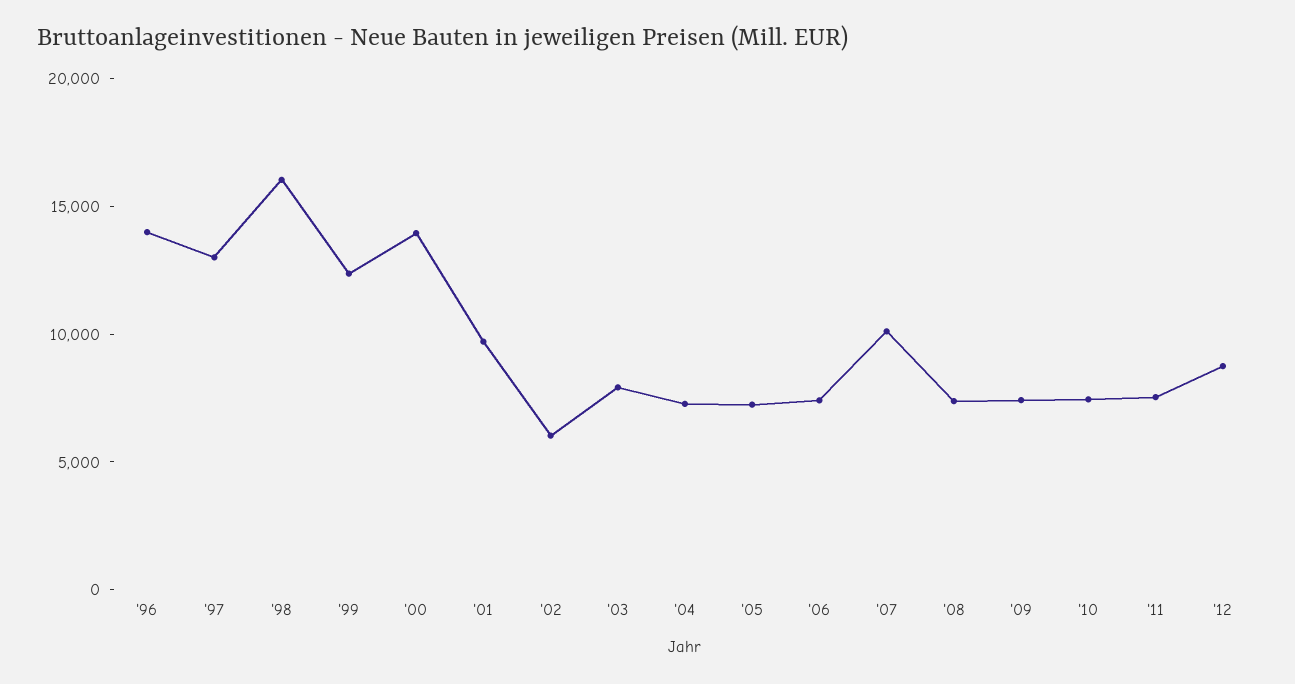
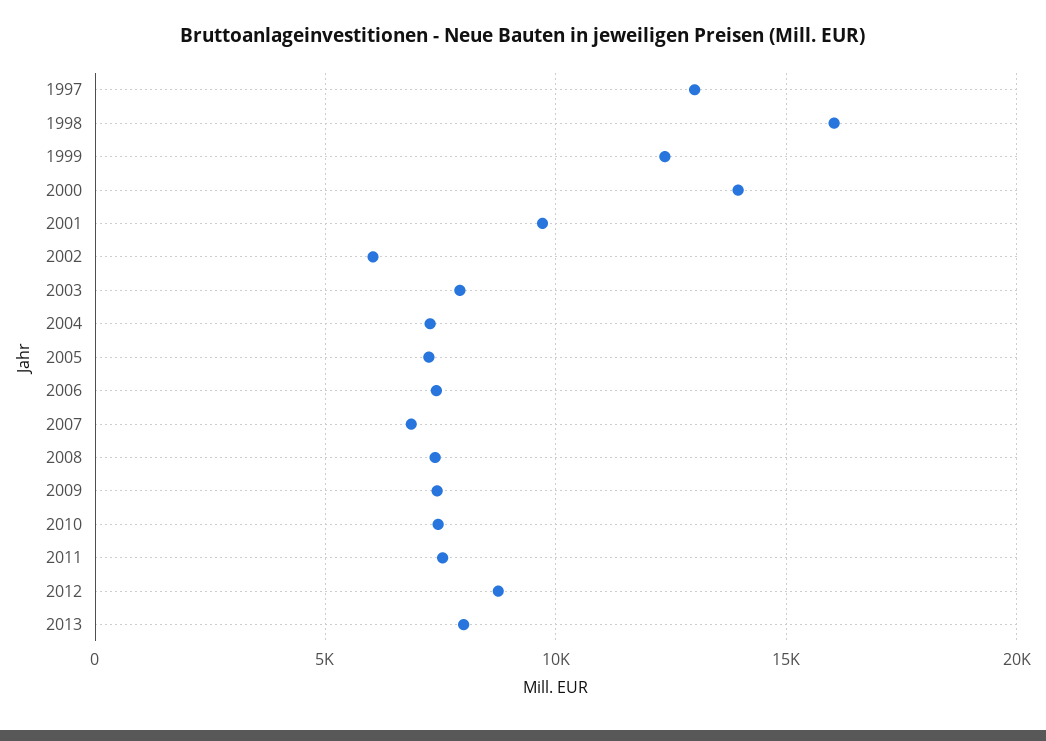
'96: 14000 -> none
'07: 10000 -> 7000
2013: none -> 8000

